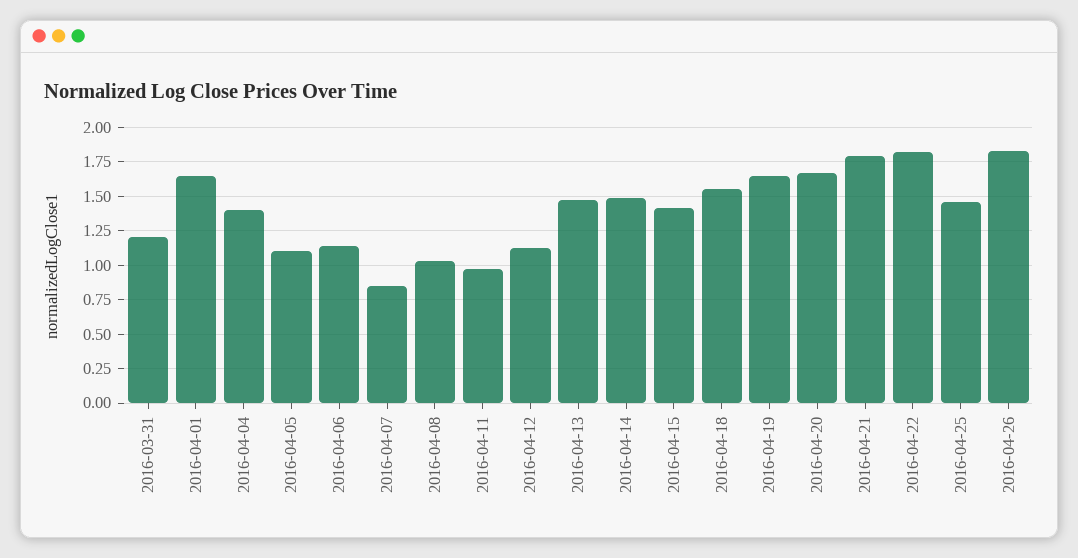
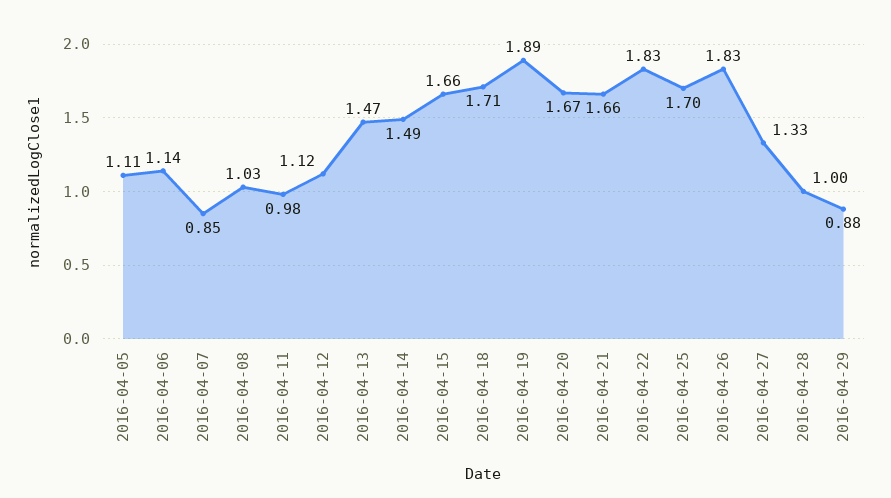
2016-03-31: 1.2 -> none
2016-04-01: 1.65 -> none
2016-04-04: 1.4 -> none
2016-04-15: 1.4 -> 1.66
2016-04-18: 1.55 -> 1.71
2016-04-19: 1.65 -> 1.89
2016-04-21: 1.8 -> 1.66
2016-04-25: 1.45 -> 1.7
2016-04-27: none -> 1.33
2016-04-28: none -> 1
2016-04-29: none -> 0.88

